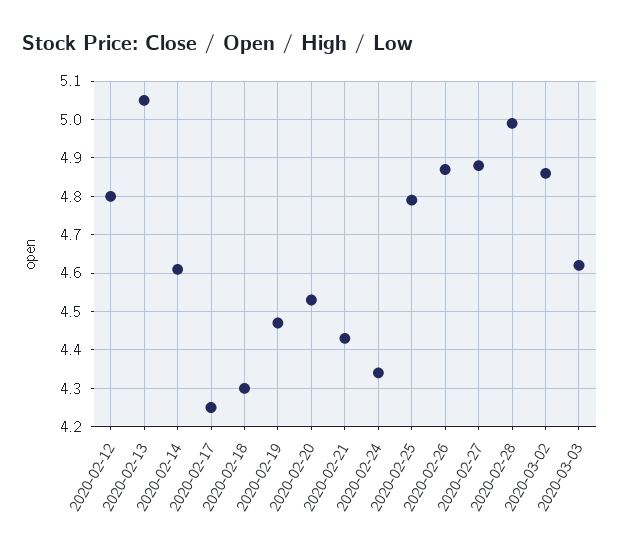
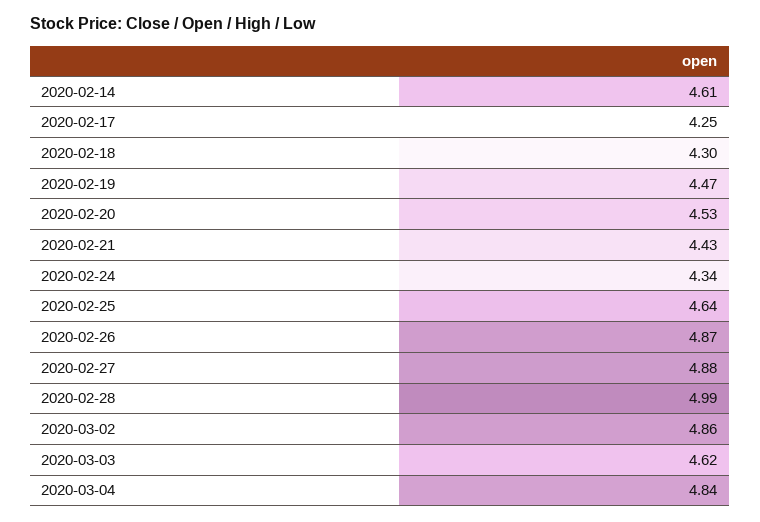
2020-02-12: 4.8 -> none
2020-02-13: 5.05 -> none
2020-02-25: 4.8 -> 4.64
2020-03-04: none -> 4.84

